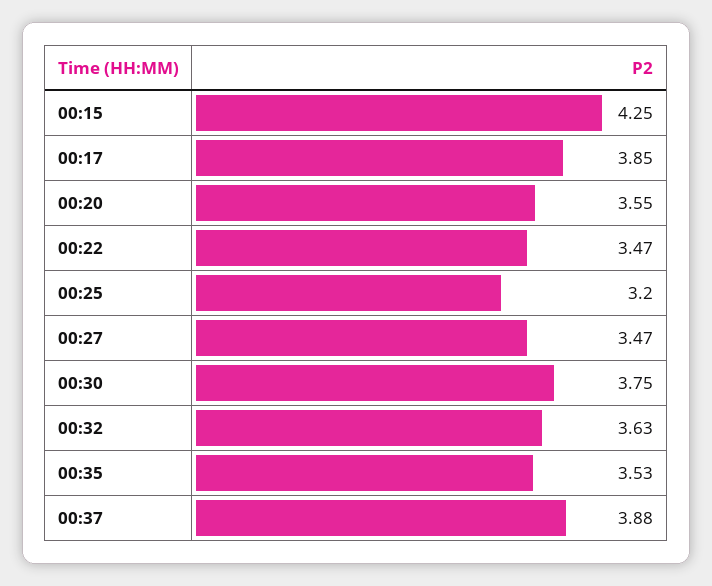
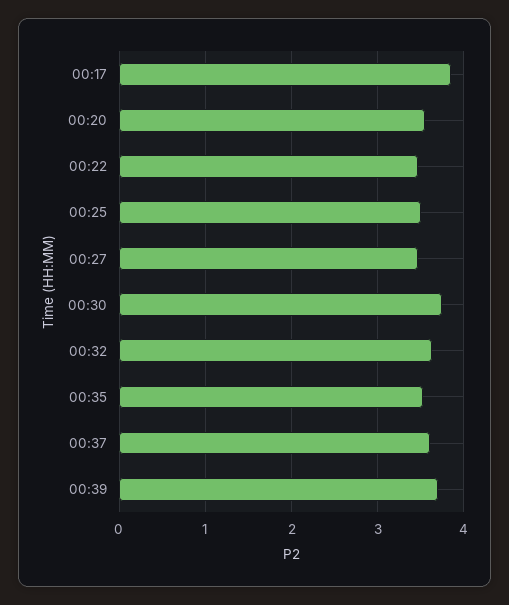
00:15: 4.25 -> none
00:25: 3.2 -> 3.5
00:37: 3.88 -> 3.6
00:39: none -> 3.7

